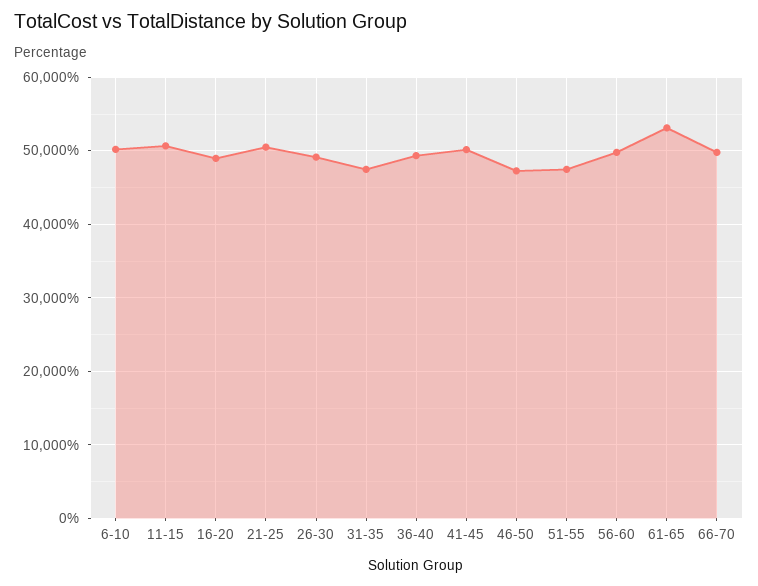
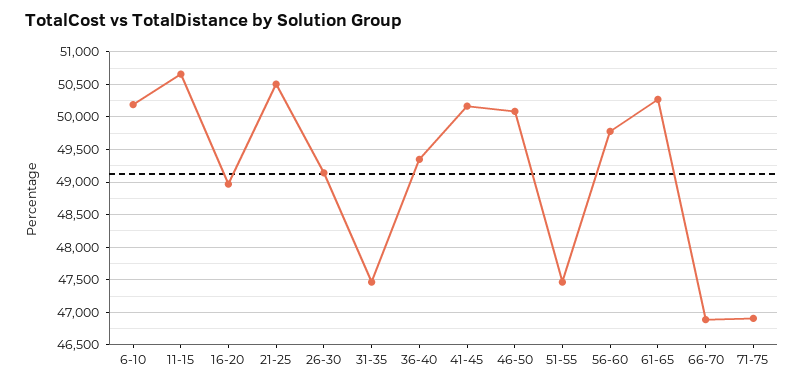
46-50: 47000 -> 50100
61-65: 53000 -> 50300
66-70: 50000 -> 46900
71-75: none -> 46900

